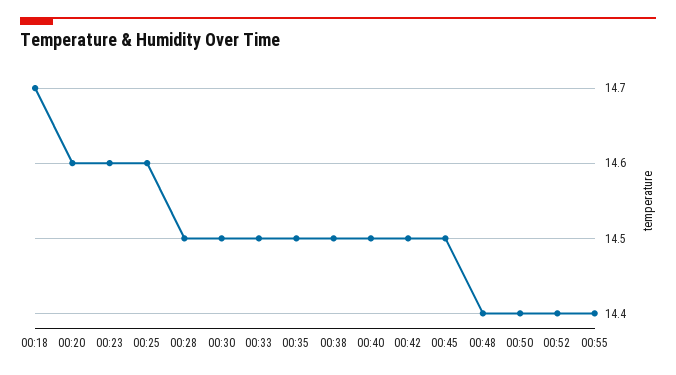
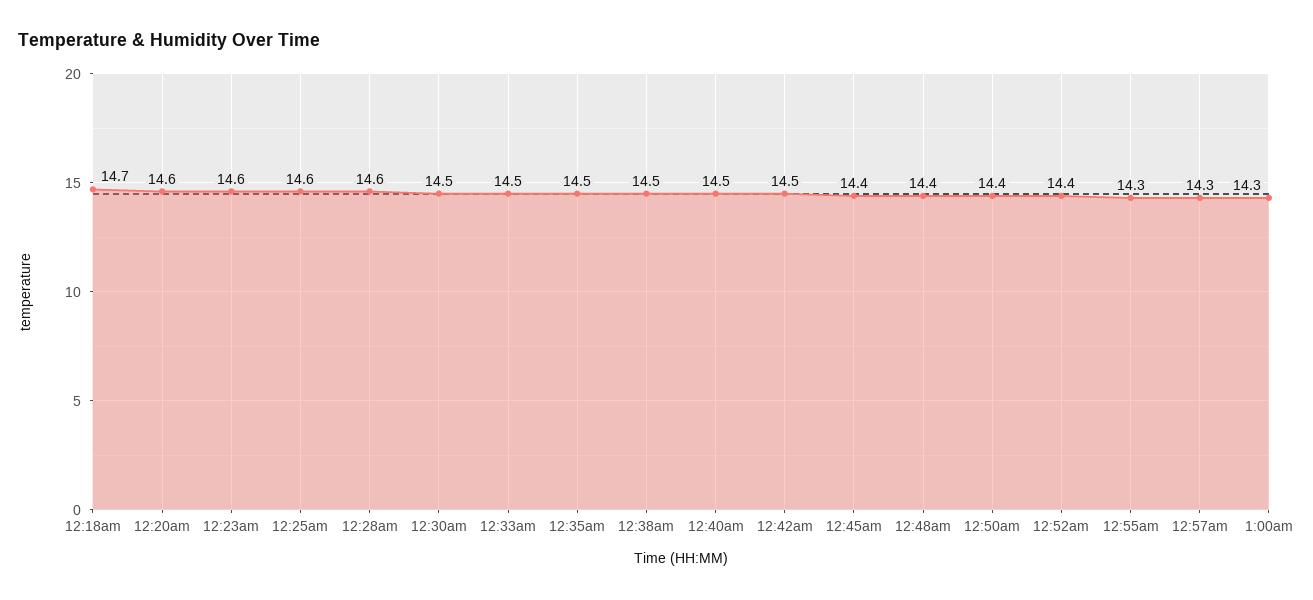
00:28: 14.5 -> 14.6
00:45: 14.5 -> 14.4
00:55: 14.4 -> 14.3
12:57am: none -> 14.3
1:00am: none -> 14.3

